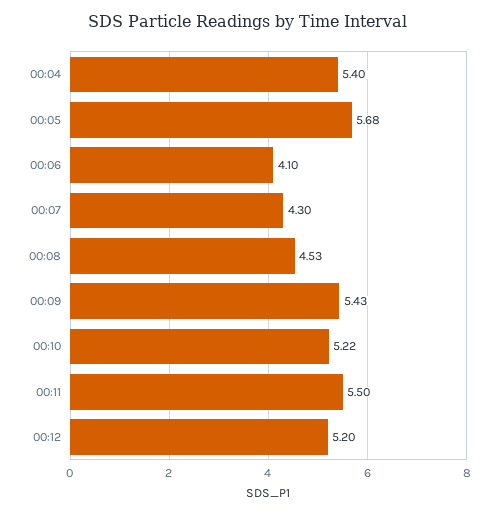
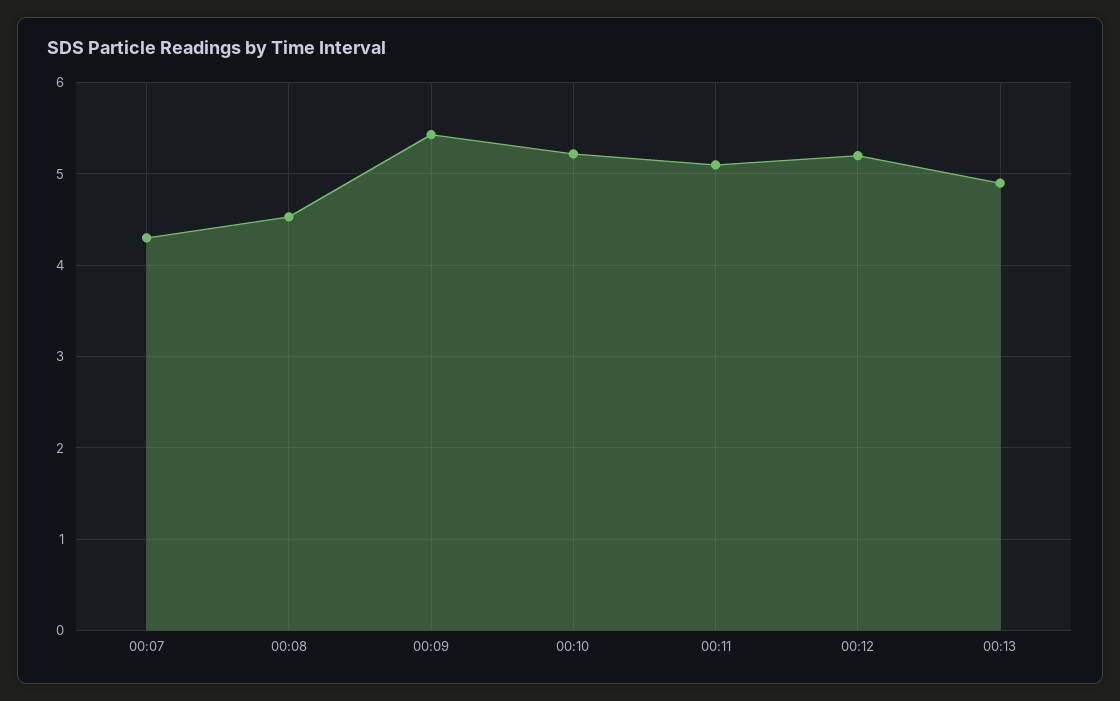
00:04: 5.4 -> none
00:05: 5.68 -> none
00:06: 4.1 -> none
00:11: 5.5 -> 5.1
00:13: none -> 4.9

